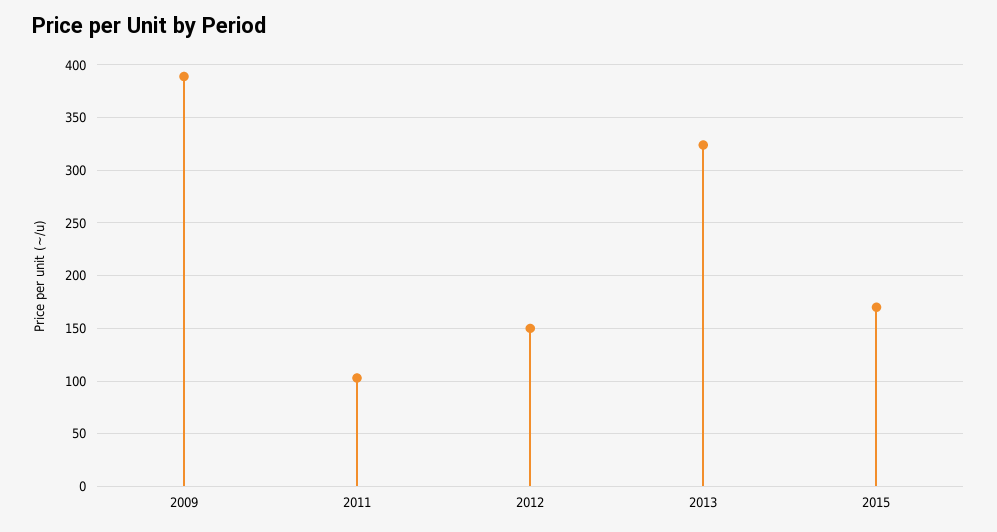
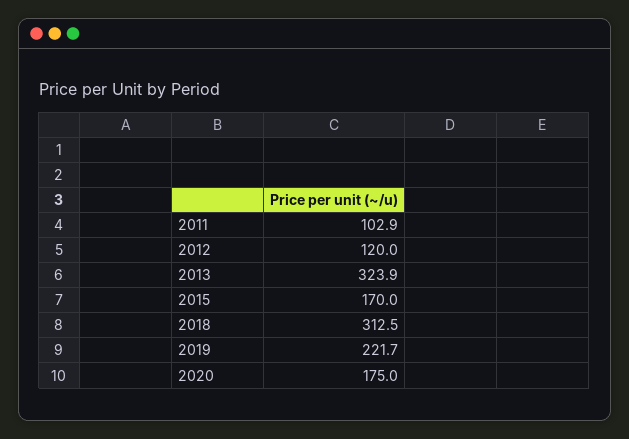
2009: 390 -> none
2012: 150 -> 120
2018: none -> 312.5
2019: none -> 221.7
2020: none -> 175

